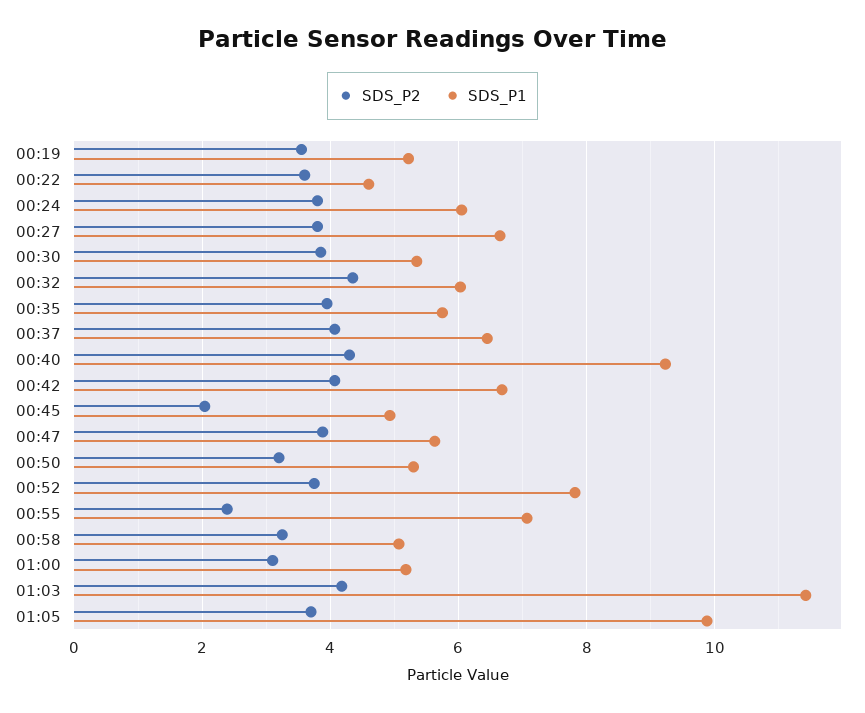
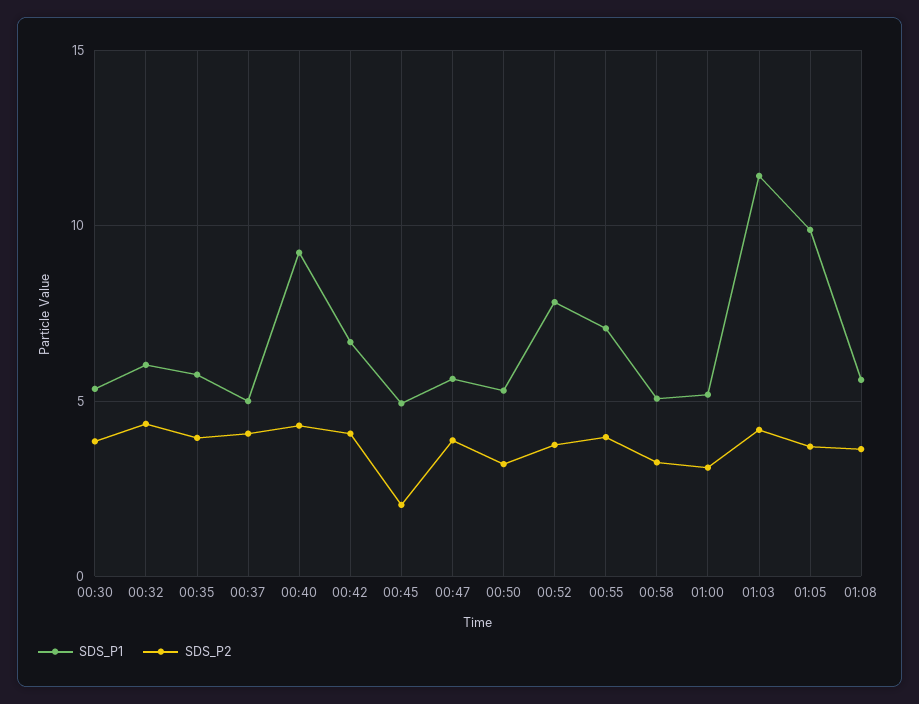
SDS_P2, 00:19: 3.6 -> none
SDS_P1, 00:19: 5.2 -> none
SDS_P2, 00:22: 3.6 -> none
SDS_P1, 00:22: 4.6 -> none
SDS_P2, 00:24: 3.8 -> none
SDS_P1, 00:24: 6 -> none
SDS_P2, 00:27: 3.8 -> none
SDS_P1, 00:27: 6.6 -> none
SDS_P1, 00:37: 6.4 -> 5
SDS_P2, 00:55: 2.4 -> 4
SDS_P1, 01:08: none -> 5.5
SDS_P2, 01:08: none -> 3.5

